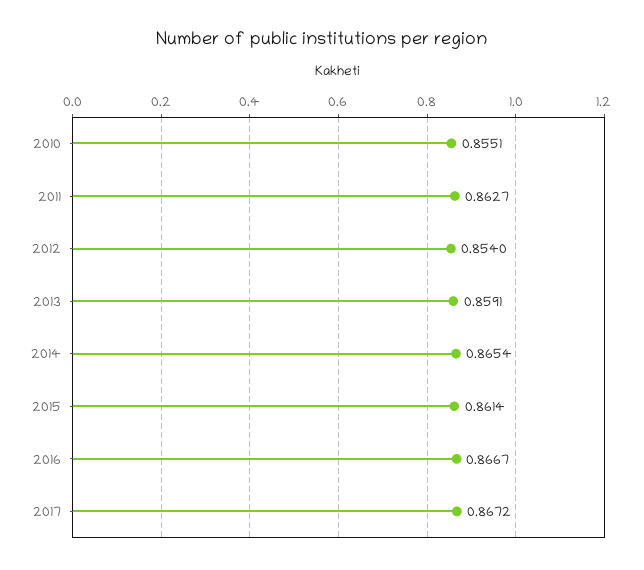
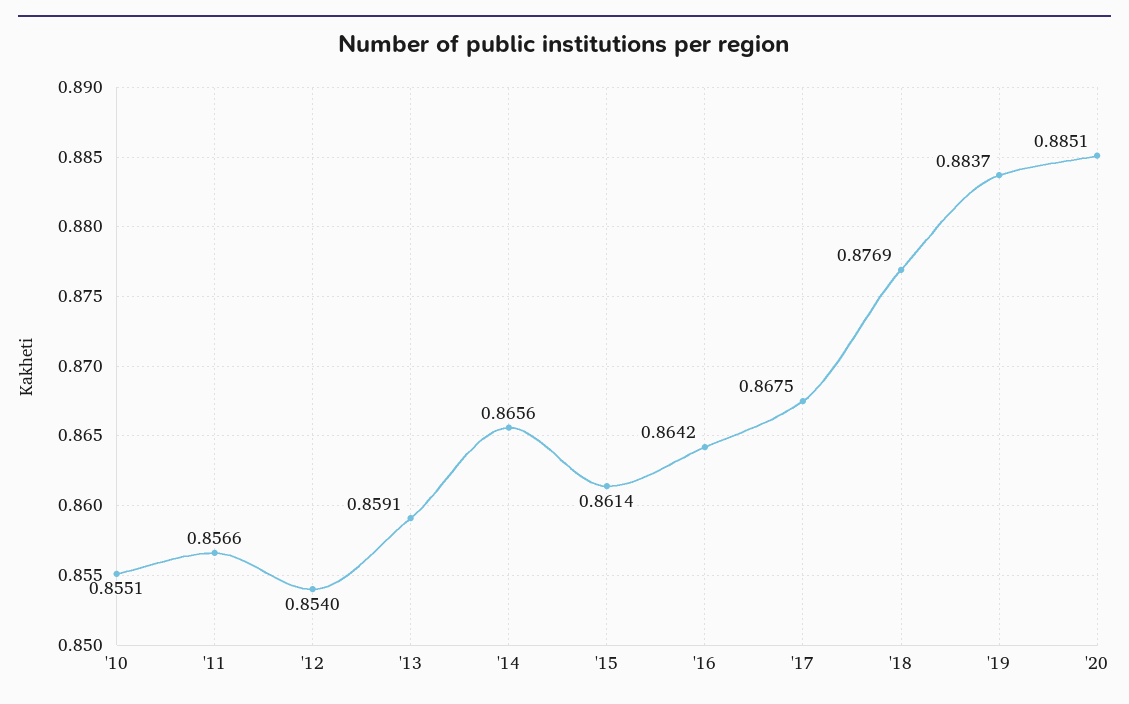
2011: 0.8627 -> 0.8566
2014: 0.8654 -> 0.8656
2016: 0.8667 -> 0.8642
2017: 0.8672 -> 0.8675
'18: none -> 0.8769
'19: none -> 0.8837
'20: none -> 0.8851

